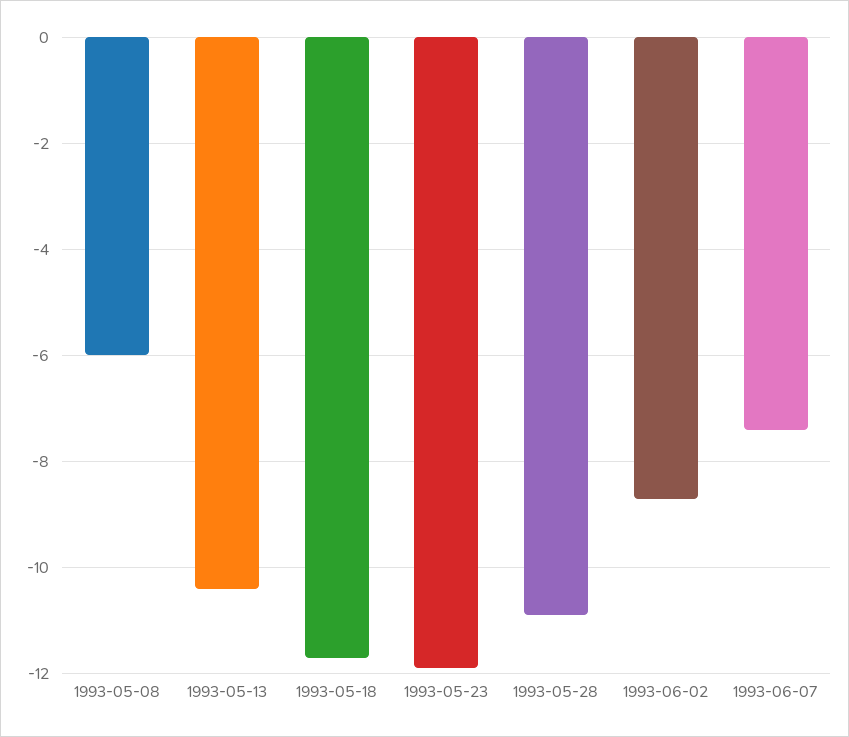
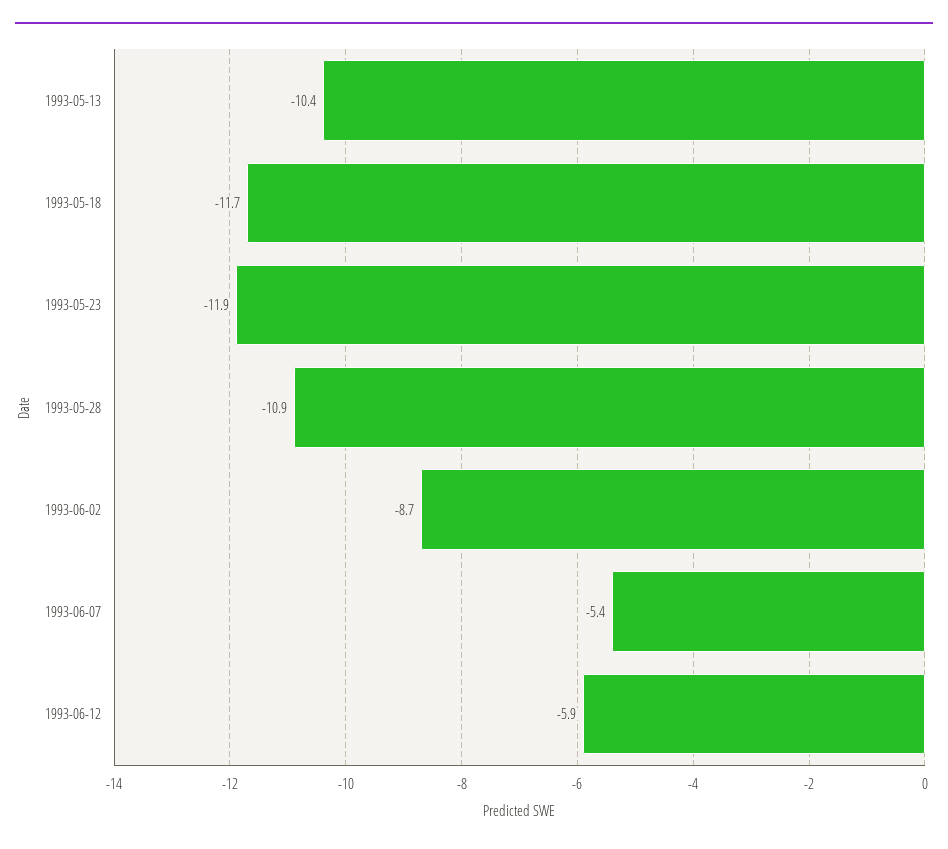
1993-05-08: -6 -> none
1993-06-07: -7.5 -> -5.4
1993-06-12: none -> -5.9

